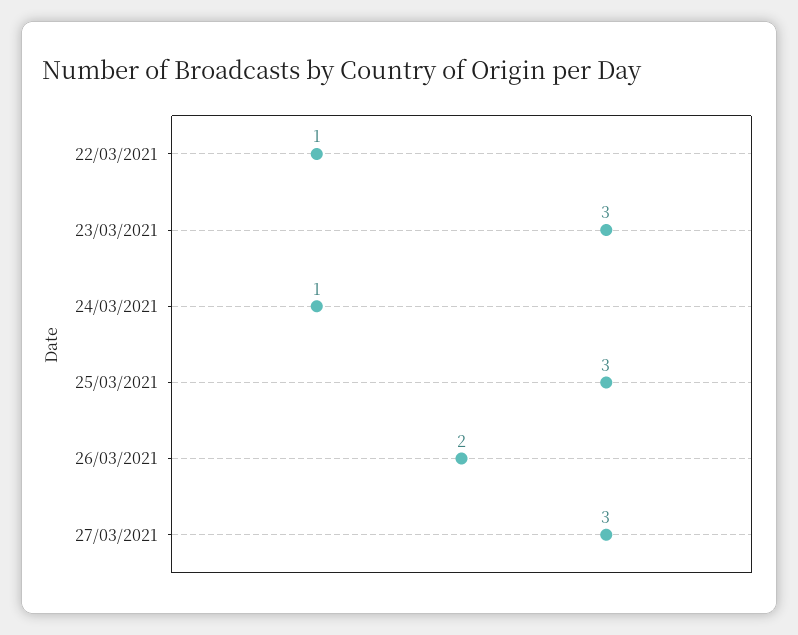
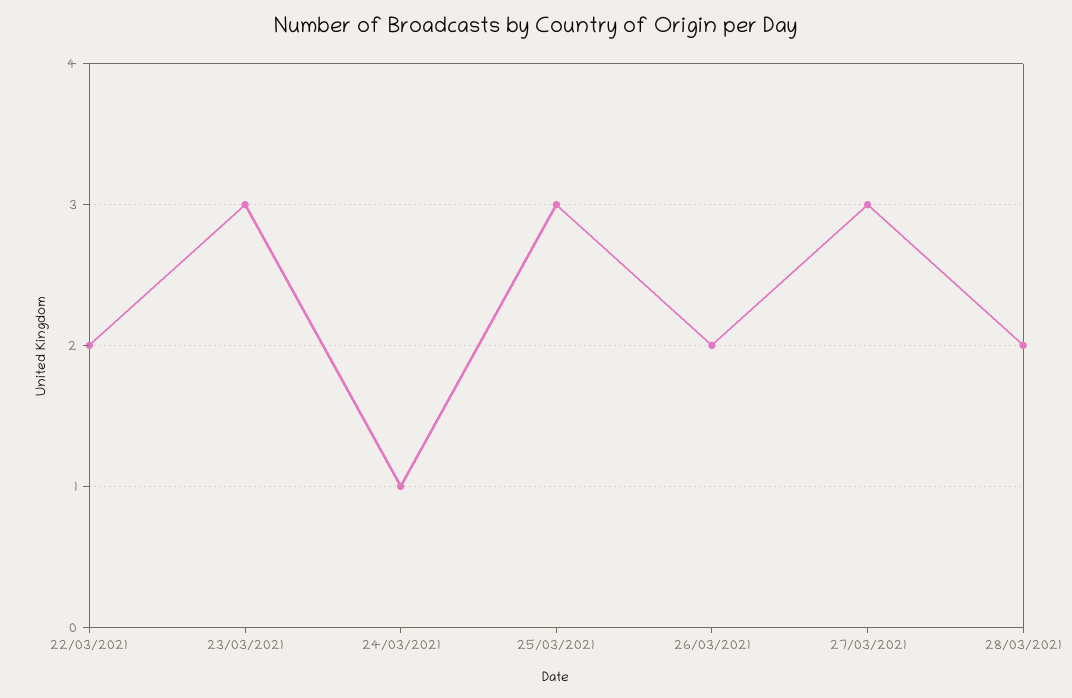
22/03/2021: 1 -> 2
28/03/2021: none -> 2

